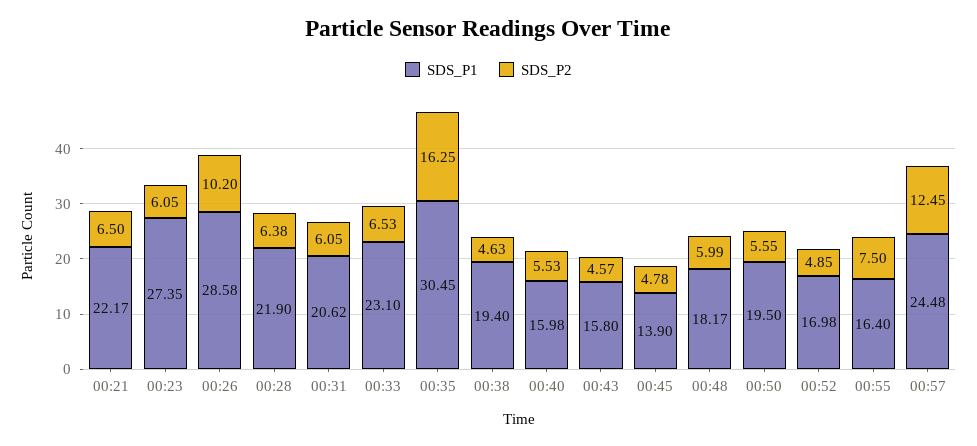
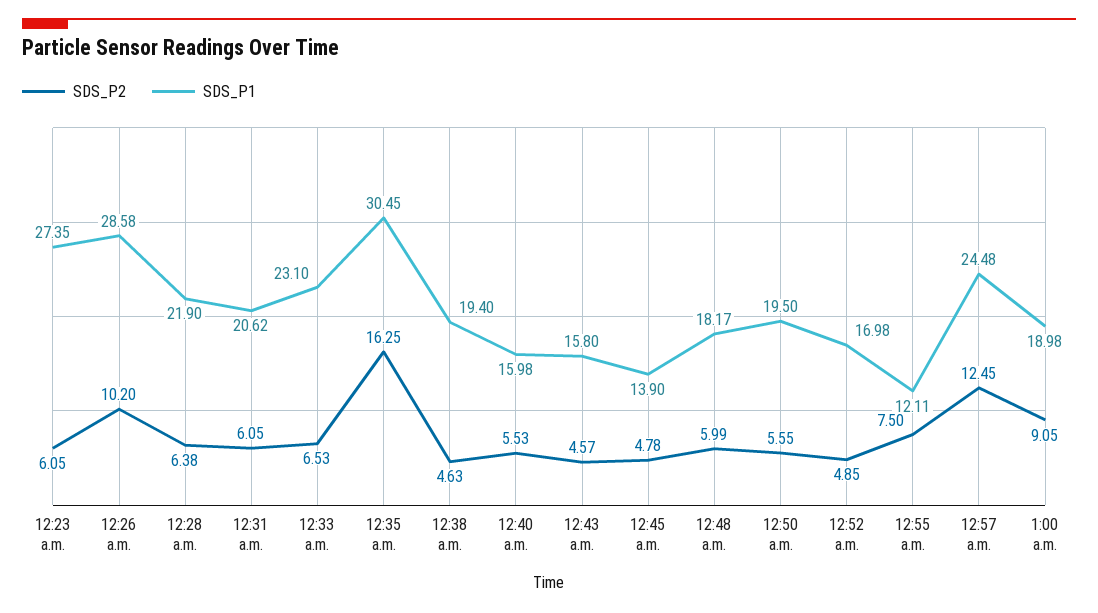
SDS_P1, 00:21: 22.17 -> none
SDS_P2, 00:21: 6.5 -> none
SDS_P1, 00:55: 16.4 -> 12.11
SDS_P2, 1:00 a.m.: none -> 9.05
SDS_P1, 1:00 a.m.: none -> 18.98

